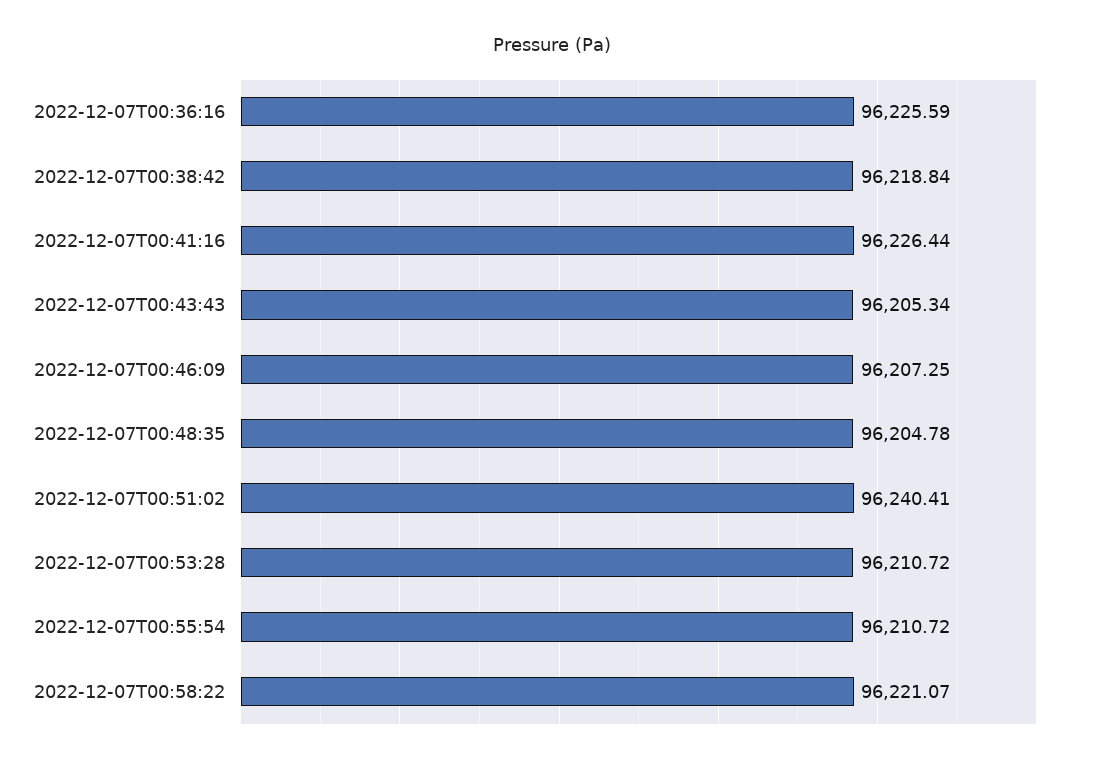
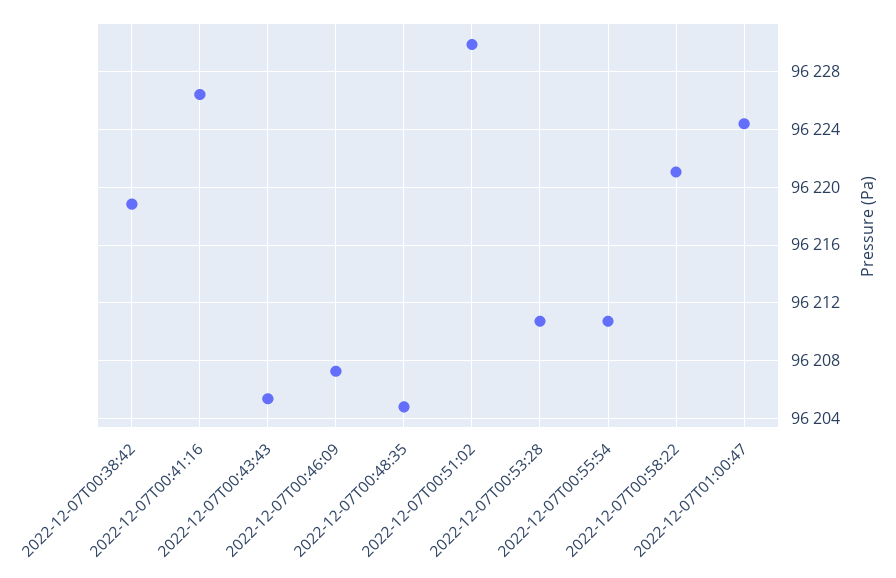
2022-12-07T00:36:16: 96225.59 -> none
2022-12-07T00:51:02: 96240.41 -> 96230
2022-12-07T01:00:47: none -> 96224.5

